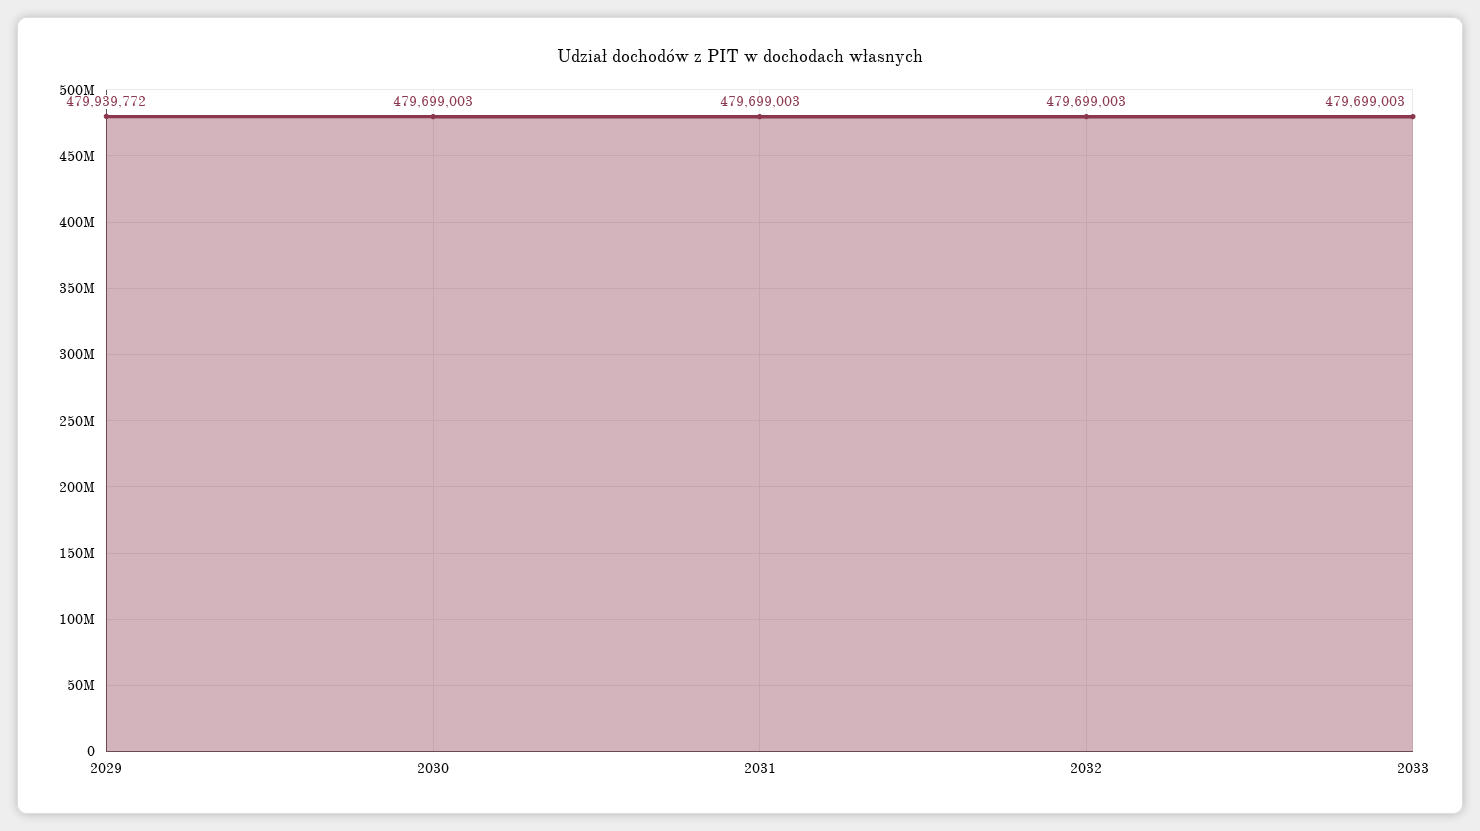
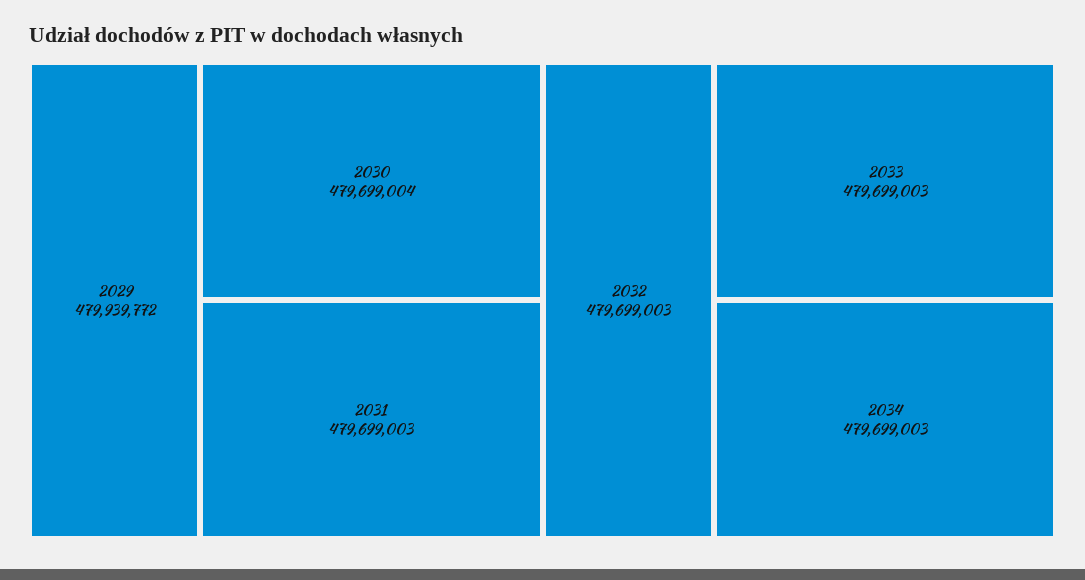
2030: 479699003 -> 479699004
2034: none -> 479699003

